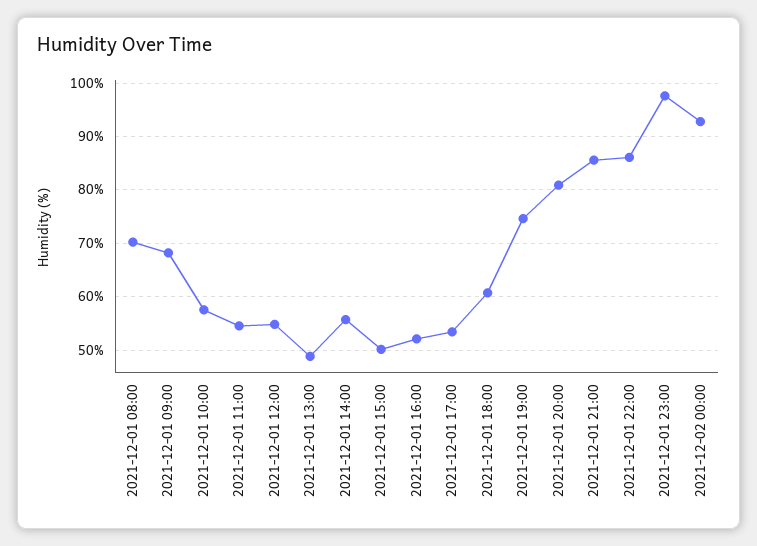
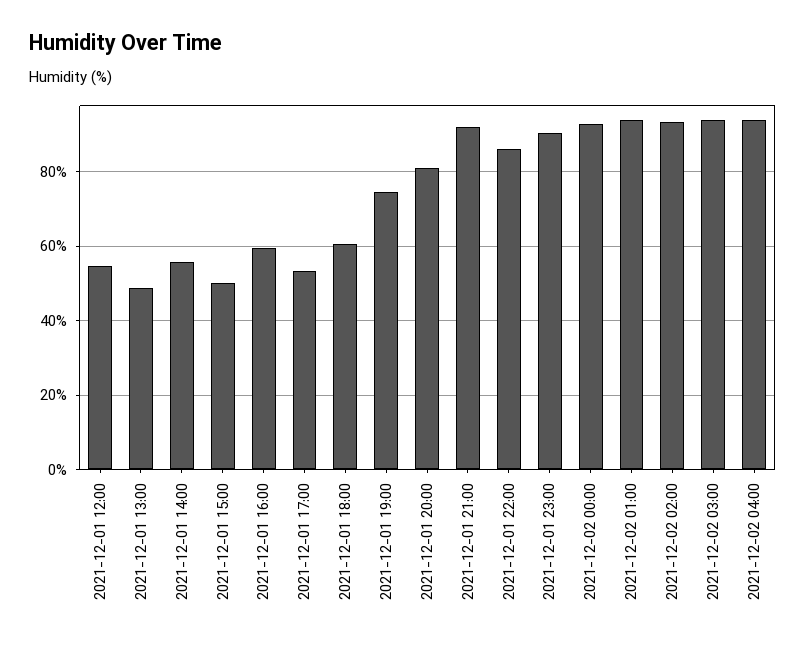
2021-12-01 08:00: 70 -> none
2021-12-01 09:00: 68 -> none
2021-12-01 10:00: 58 -> none
2021-12-01 11:00: 54 -> none
2021-12-01 16:00: 52 -> 60
2021-12-01 21:00: 86 -> 92
2021-12-01 23:00: 98 -> 90
2021-12-02 01:00: none -> 94
2021-12-02 02:00: none -> 94
2021-12-02 03:00: none -> 94
2021-12-02 04:00: none -> 94

